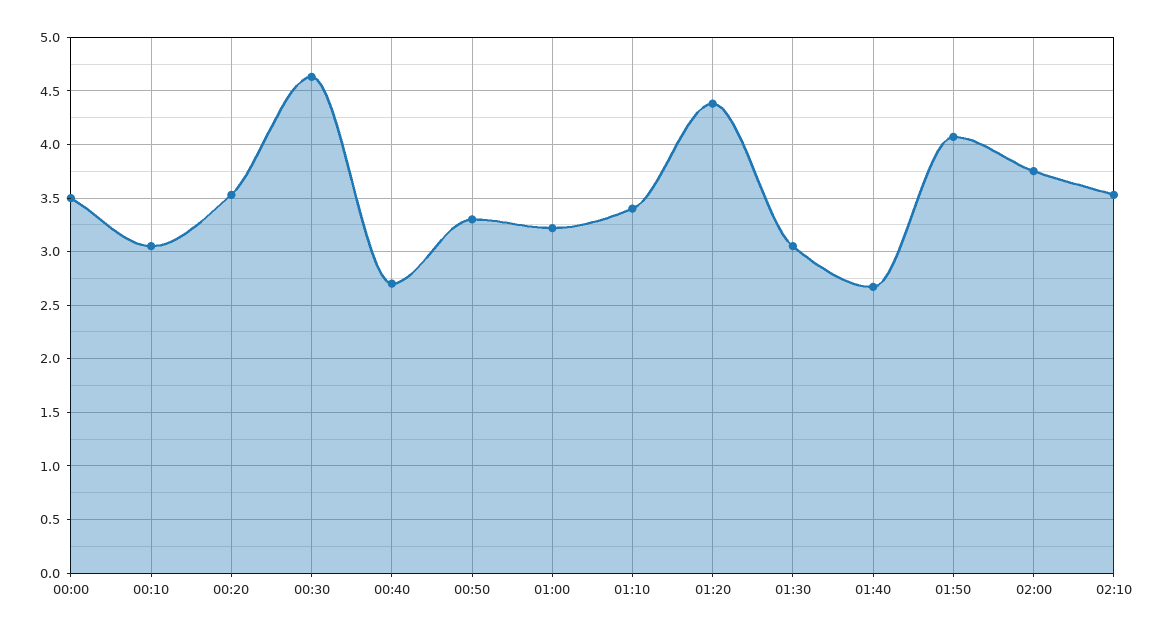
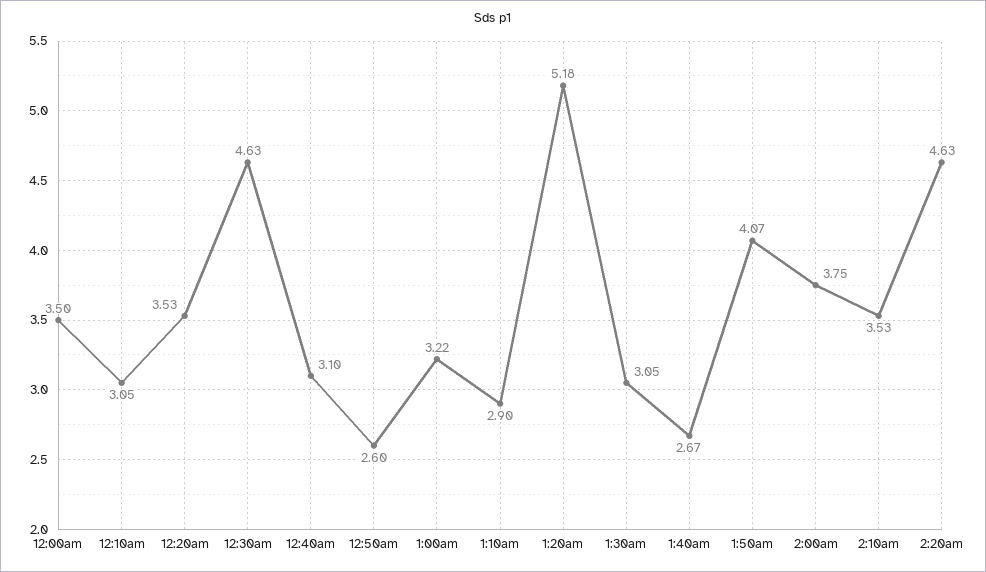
00:40: 2.7 -> 3.1
00:50: 3.3 -> 2.6
01:10: 3.4 -> 2.9
01:20: 4.4 -> 5.18
2:20am: none -> 4.63

